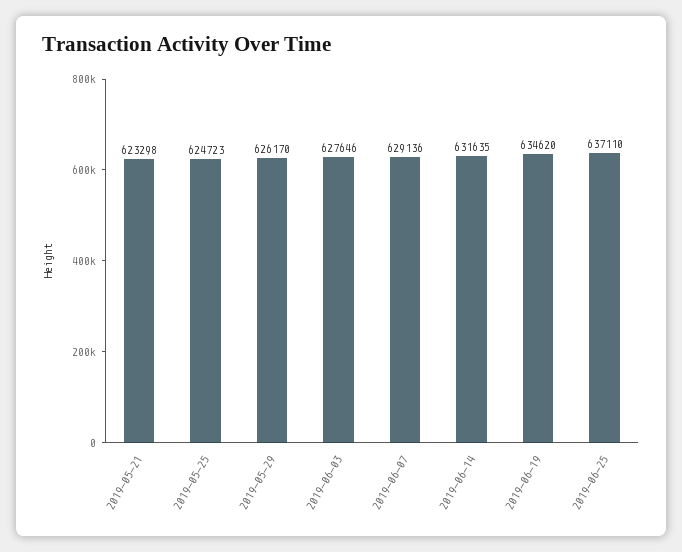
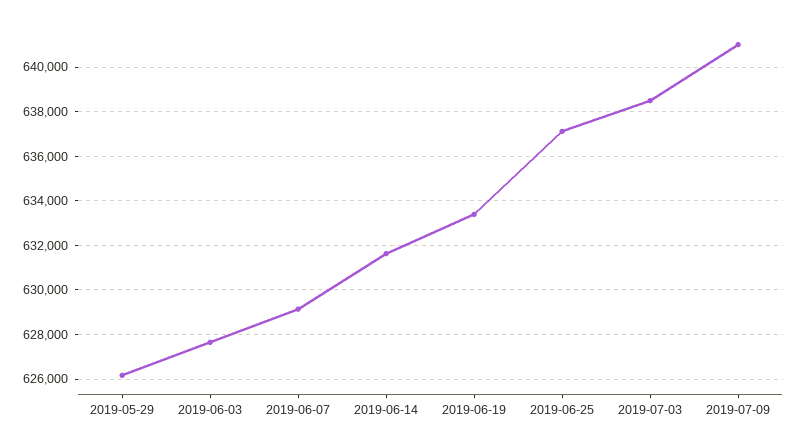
2019-05-21: 623298 -> none
2019-05-25: 624723 -> none
2019-06-19: 634620 -> 633500
2019-07-03: none -> 638500
2019-07-09: none -> 641000

